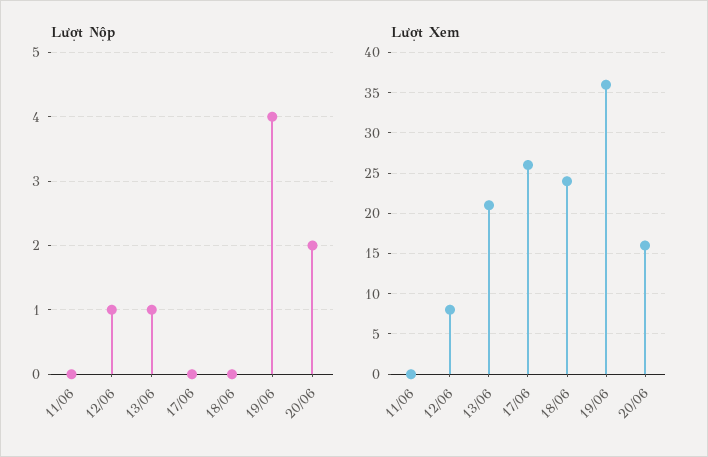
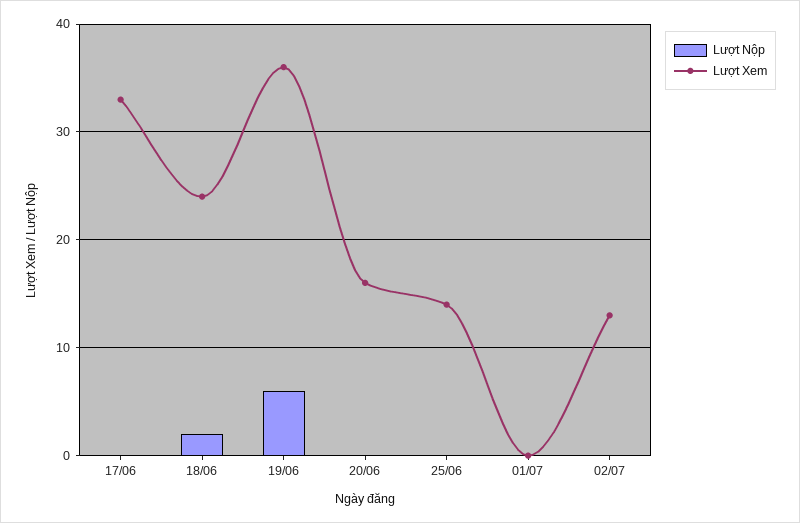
Lượt Nộp, 11/06: 0 -> none
Lượt Nộp, 12/06: 1 -> none
Lượt Nộp, 13/06: 1 -> none
Lượt Nộp, 18/06: 0 -> 2
Lượt Nộp, 19/06: 4 -> 6
Lượt Nộp, 20/06: 2 -> 0
Lượt Xem, 11/06: 0 -> none
Lượt Xem, 12/06: 8 -> none
Lượt Xem, 13/06: 21 -> none
Lượt Xem, 17/06: 26 -> 33
Lượt Nộp, 25/06: none -> 0
Lượt Xem, 25/06: none -> 14
Lượt Nộp, 01/07: none -> 0
Lượt Xem, 01/07: none -> 0
Lượt Nộp, 02/07: none -> 0
Lượt Xem, 02/07: none -> 13

